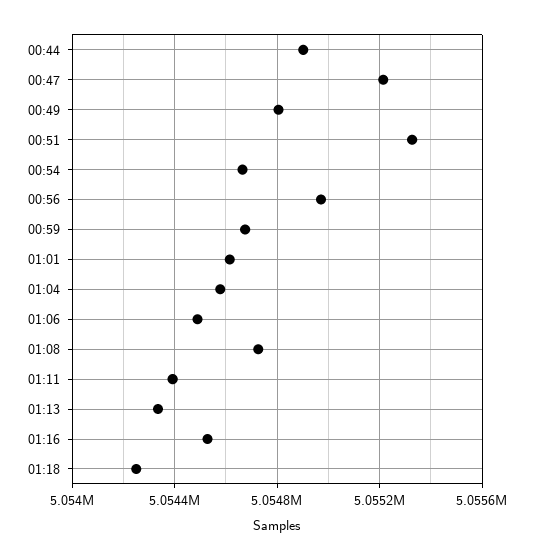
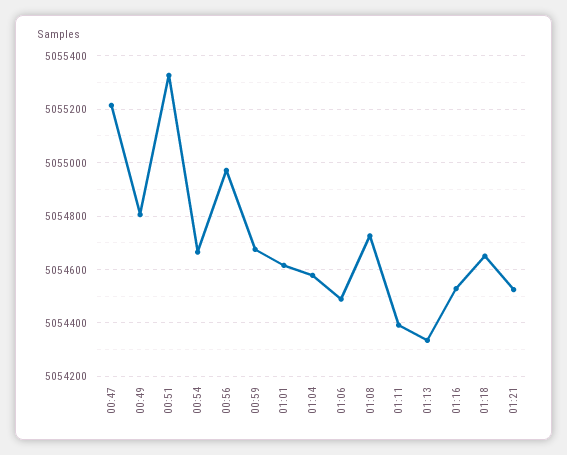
00:44: 5054900 -> none
01:18: 5054250 -> 5054650
01:21: none -> 5054525

